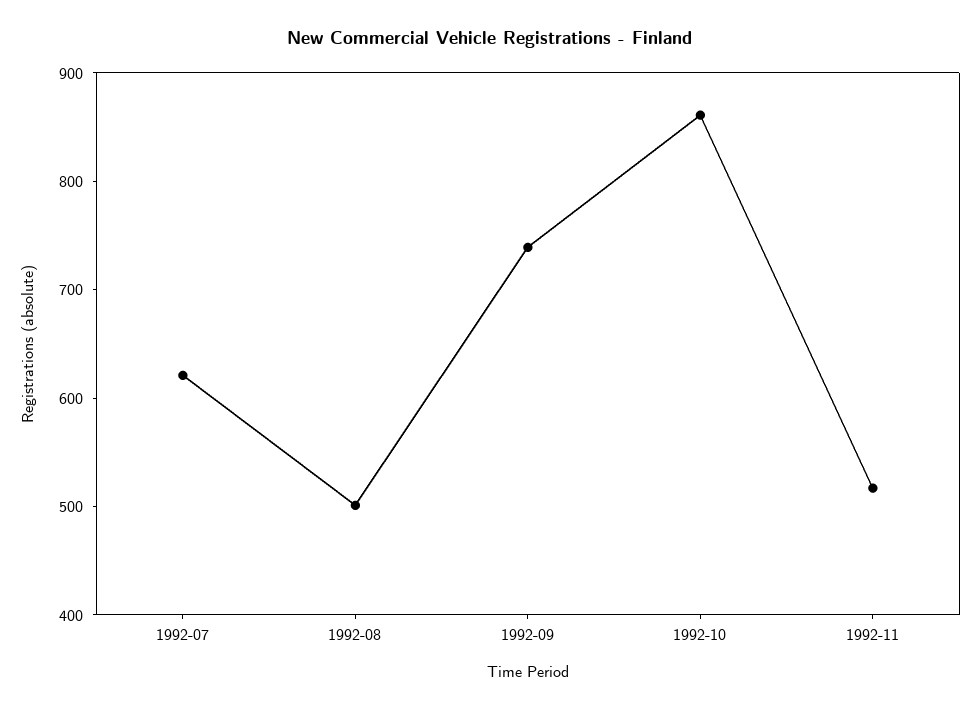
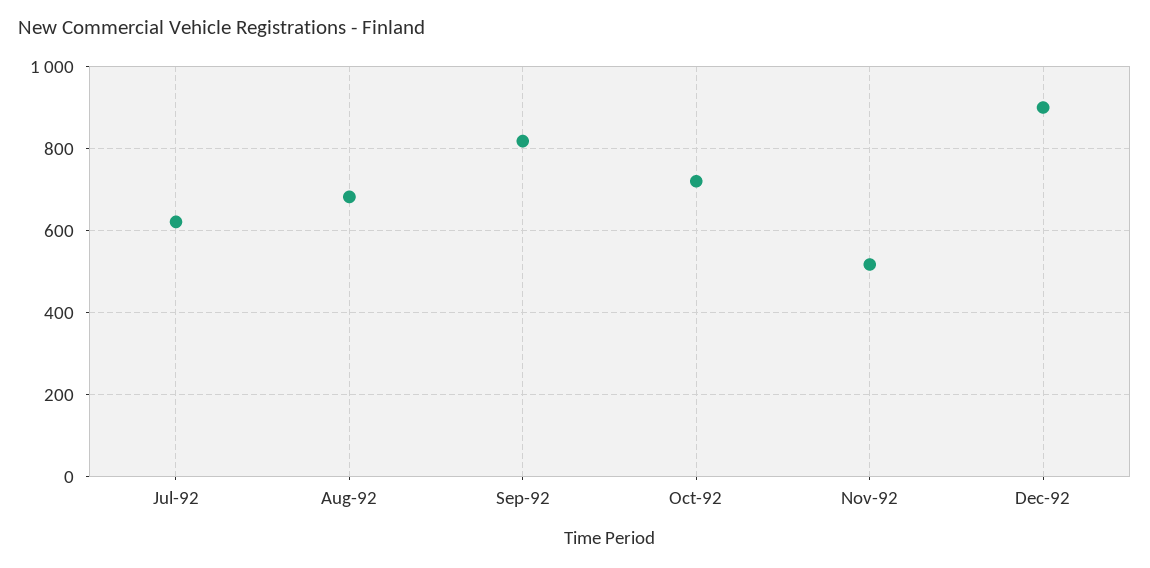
1992-08: 500 -> 680
1992-09: 740 -> 820
1992-10: 860 -> 720
Dec-92: none -> 900

